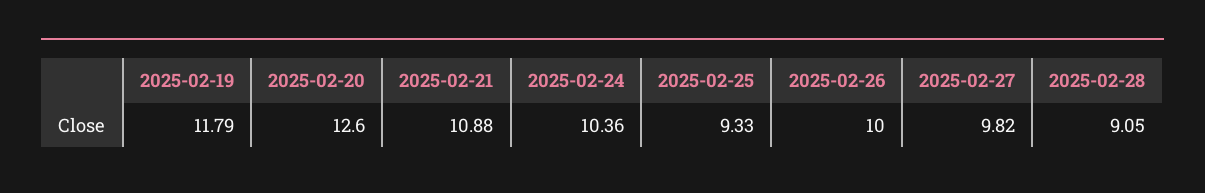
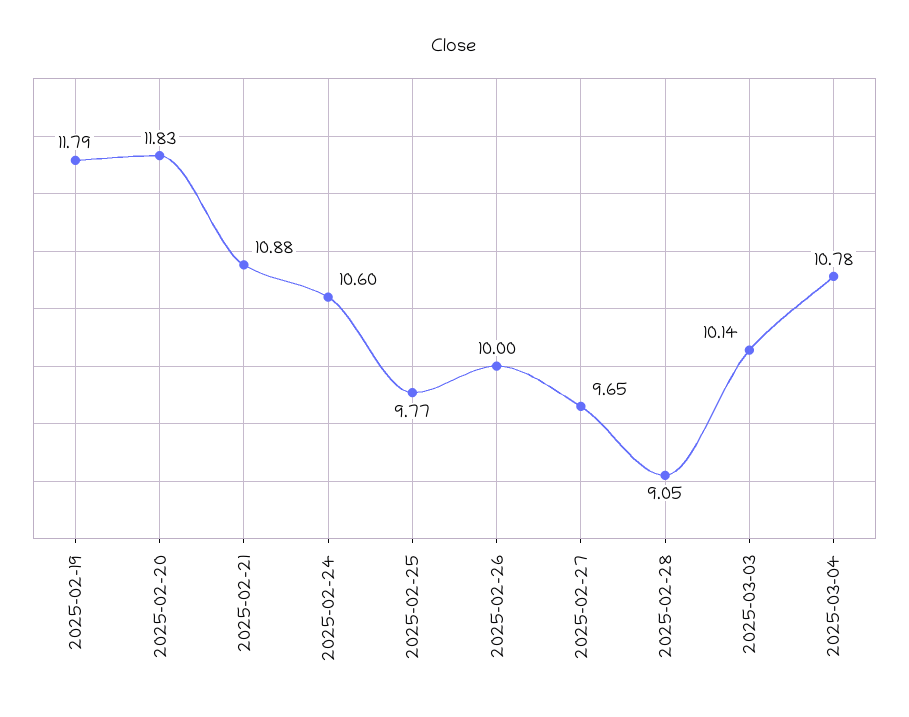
2025-02-20: 12.6 -> 11.83
2025-02-24: 10.36 -> 10.6
2025-02-25: 9.33 -> 9.77
2025-02-27: 9.82 -> 9.65
2025-03-03: none -> 10.14
2025-03-04: none -> 10.78

